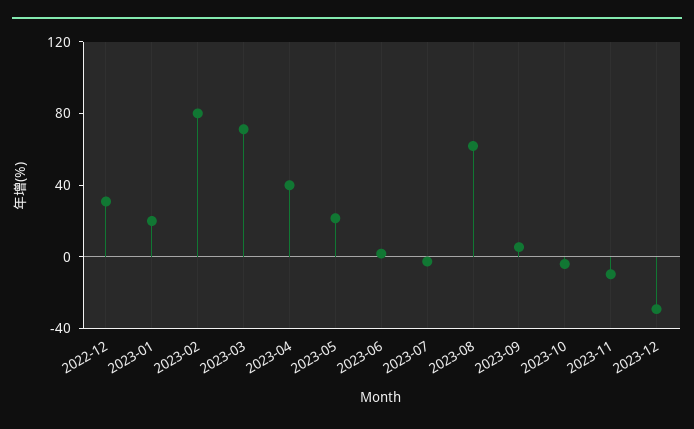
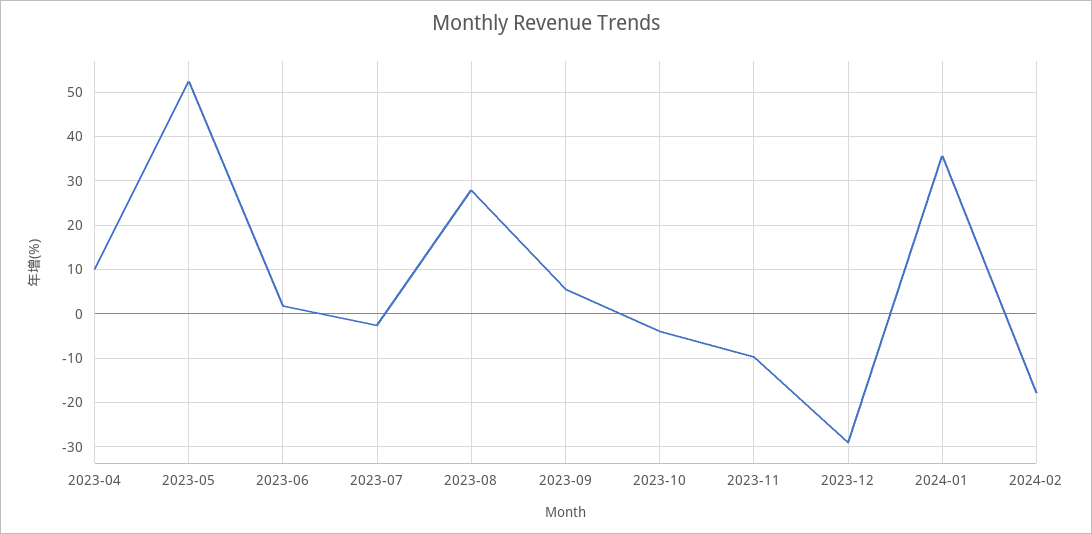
2022-12: 30 -> none
2023-01: 20 -> none
2023-02: 80 -> none
2023-03: 70 -> none
2023-04: 40 -> 10
2023-05: 20 -> 52
2023-08: 60 -> 28
2024-01: none -> 36
2024-02: none -> -18

